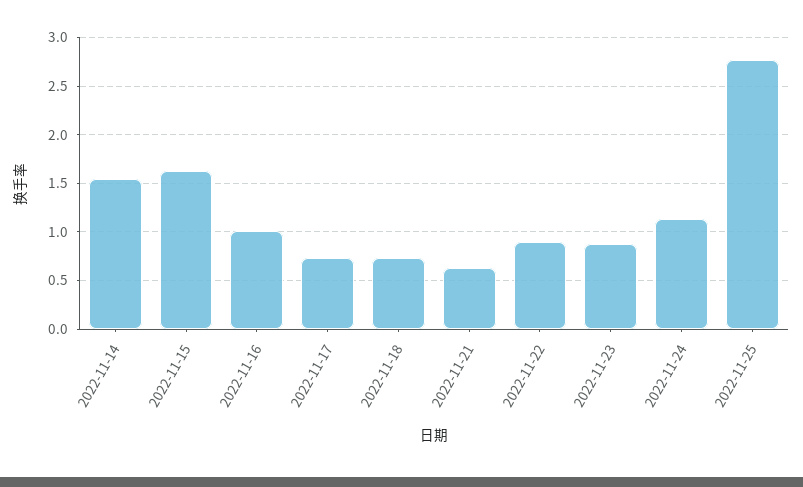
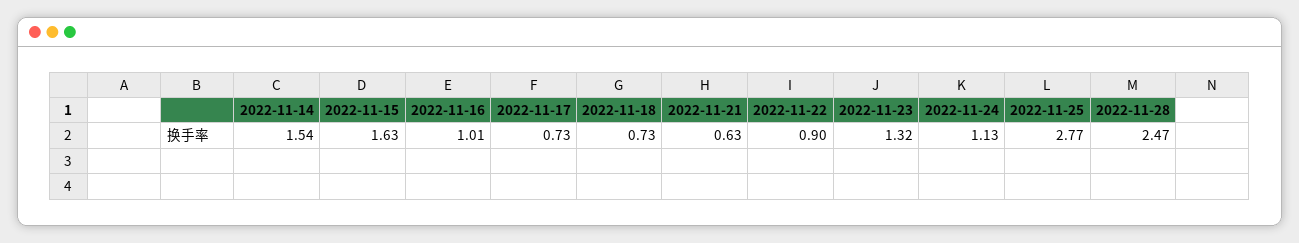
2022-11-23: 0.9 -> 1.32
2022-11-28: none -> 2.47

